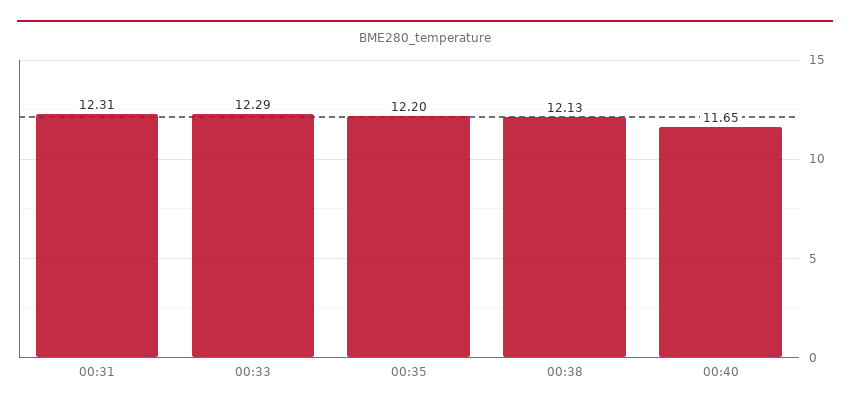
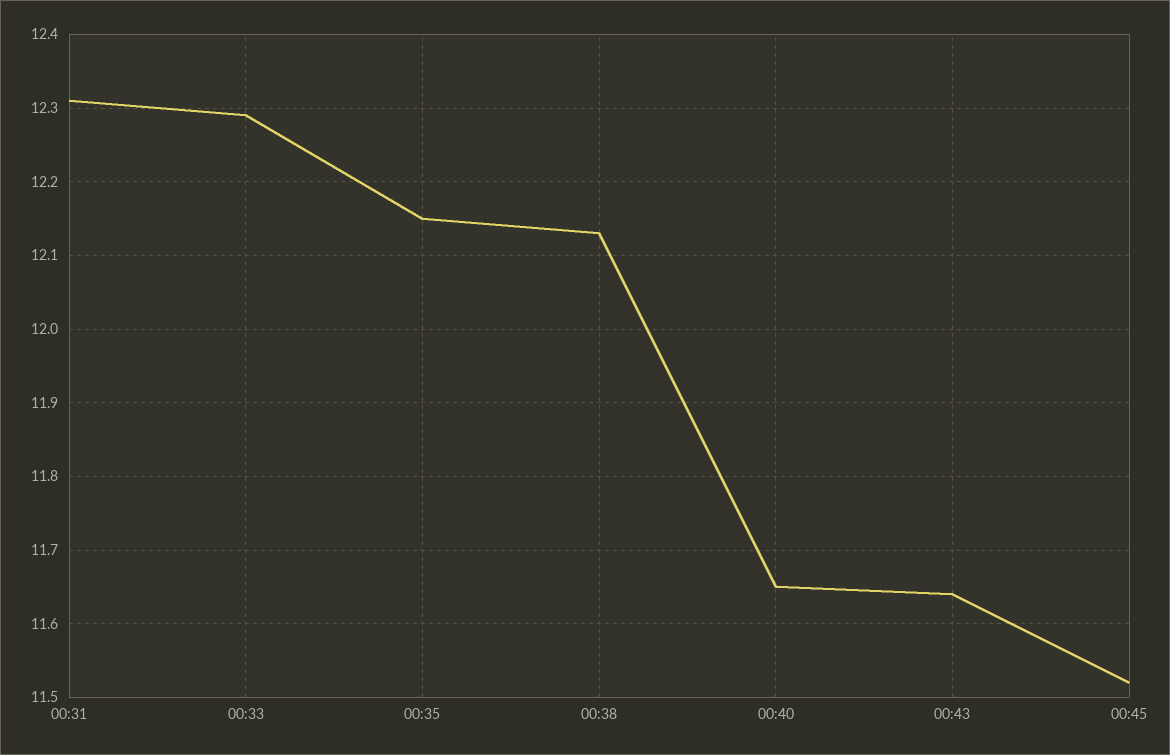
00:35: 12.2 -> 12.15
00:43: none -> 11.64
00:45: none -> 11.52

